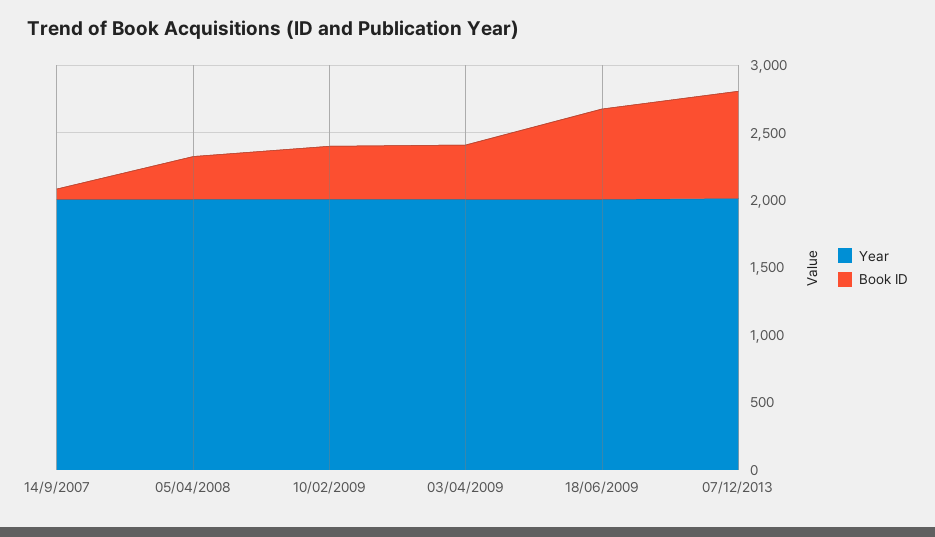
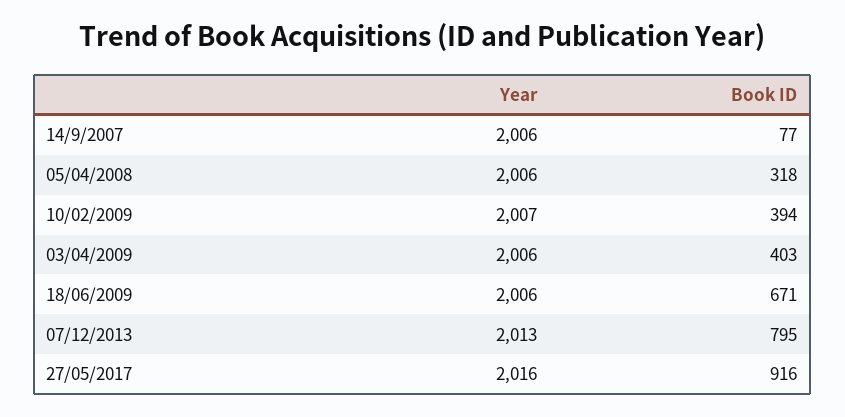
Year, 27/05/2017: none -> 2016
Book ID, 27/05/2017: none -> 916

